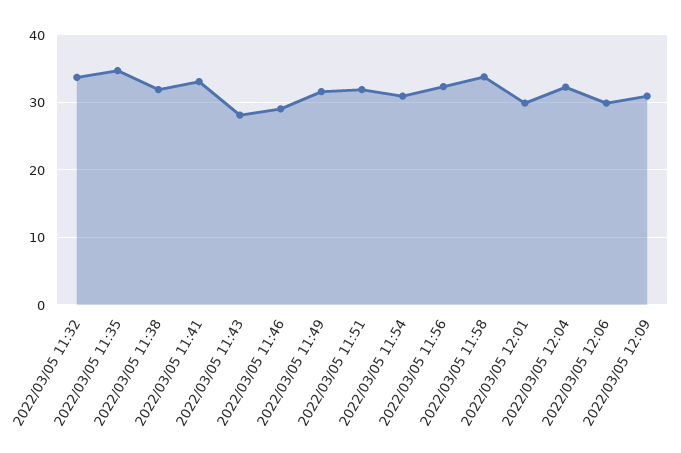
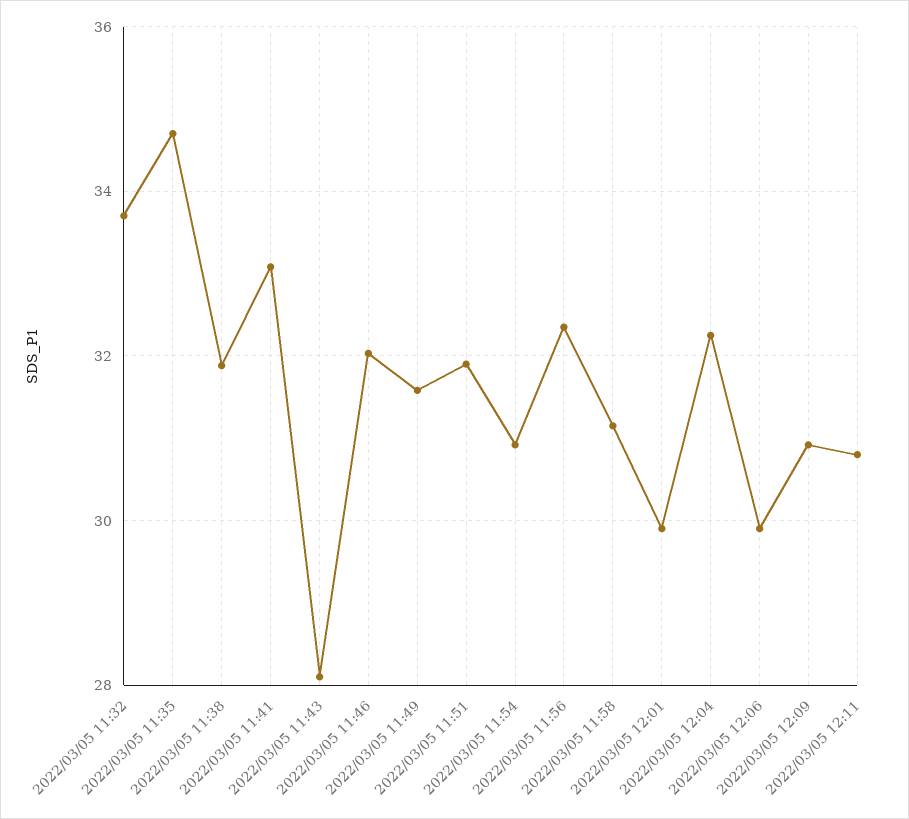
2022/03/05 11:46: 29 -> 32
2022/03/05 11:58: 34 -> 31.2
2022/03/05 12:11: none -> 30.8

